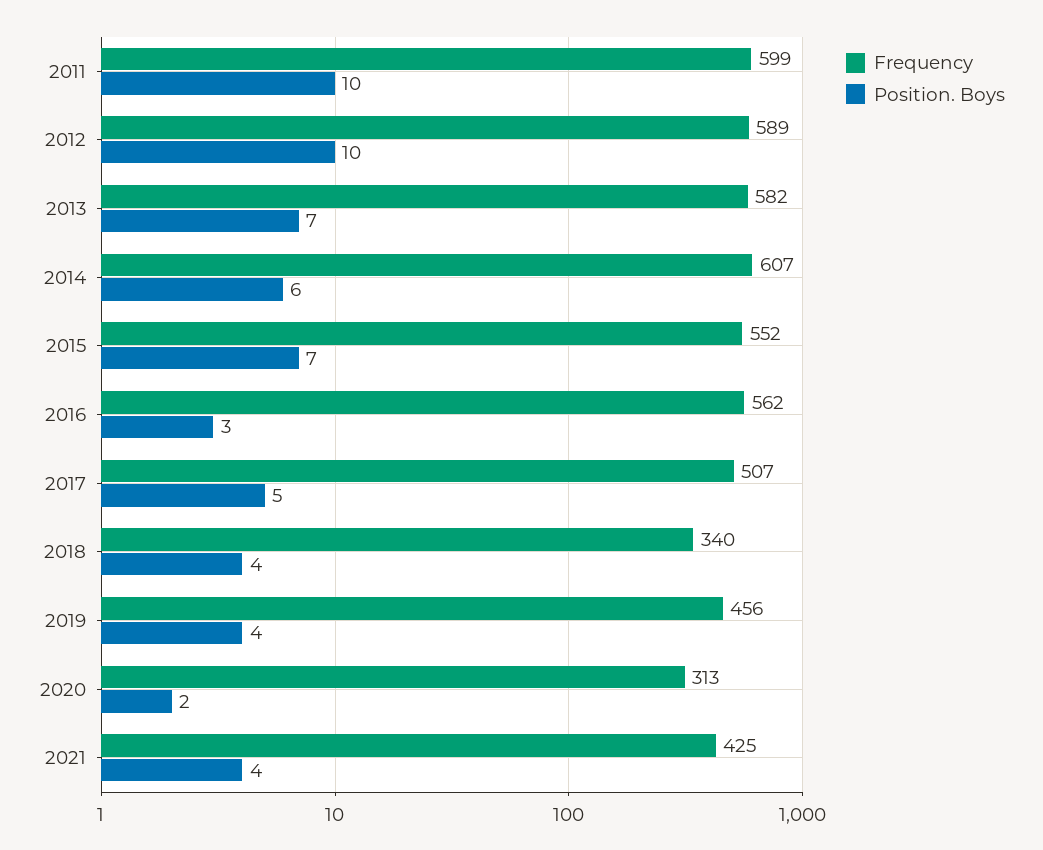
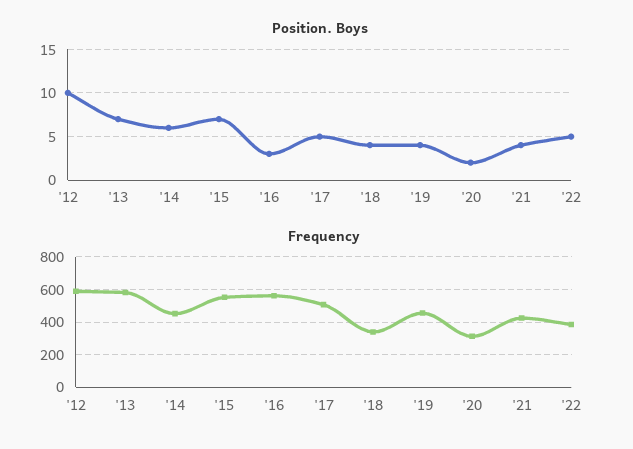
Frequency, 2011: 599 -> none
Position. Boys, 2011: 10 -> none
Frequency, 2014: 607 -> 450
Position. Boys, '22: none -> 5
Frequency, '22: none -> 400

